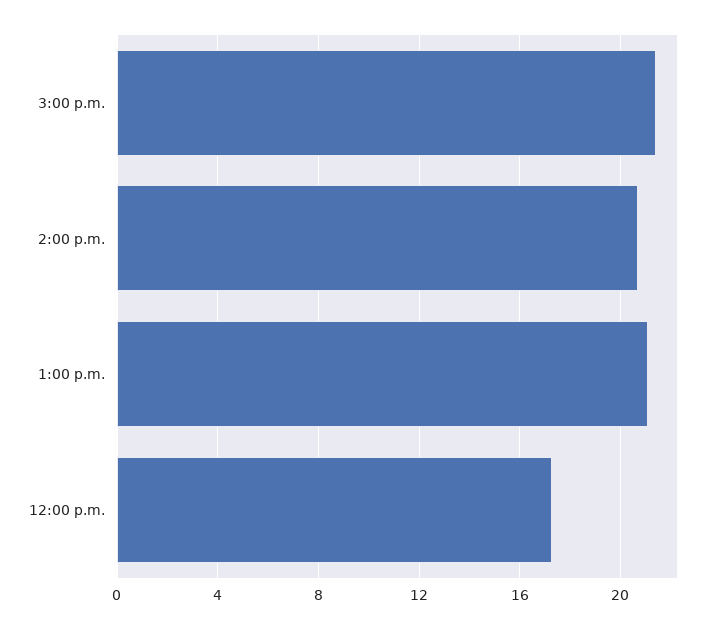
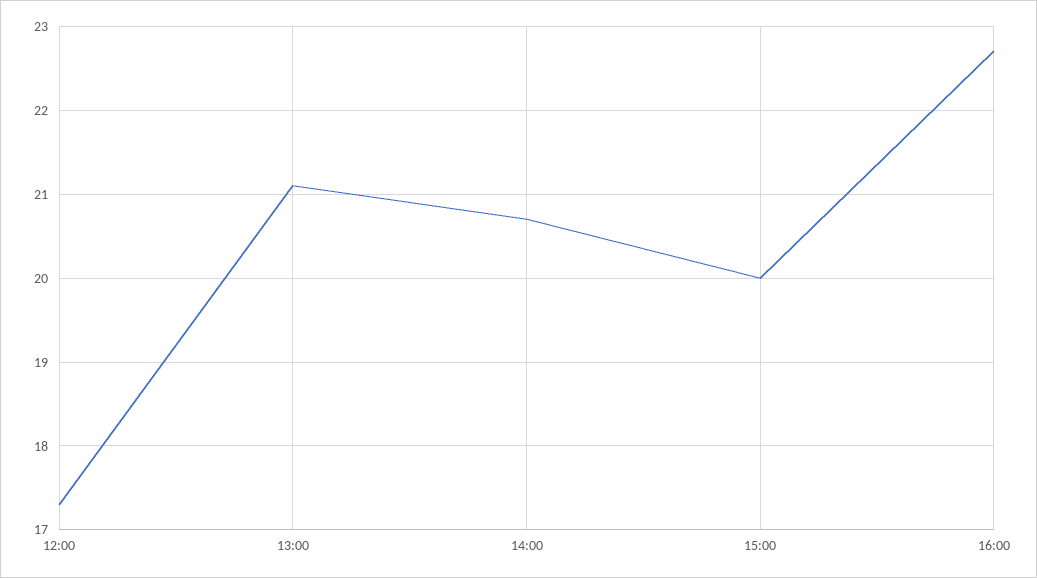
3:00 p.m.: 21.5 -> 20
16:00: none -> 22.7

